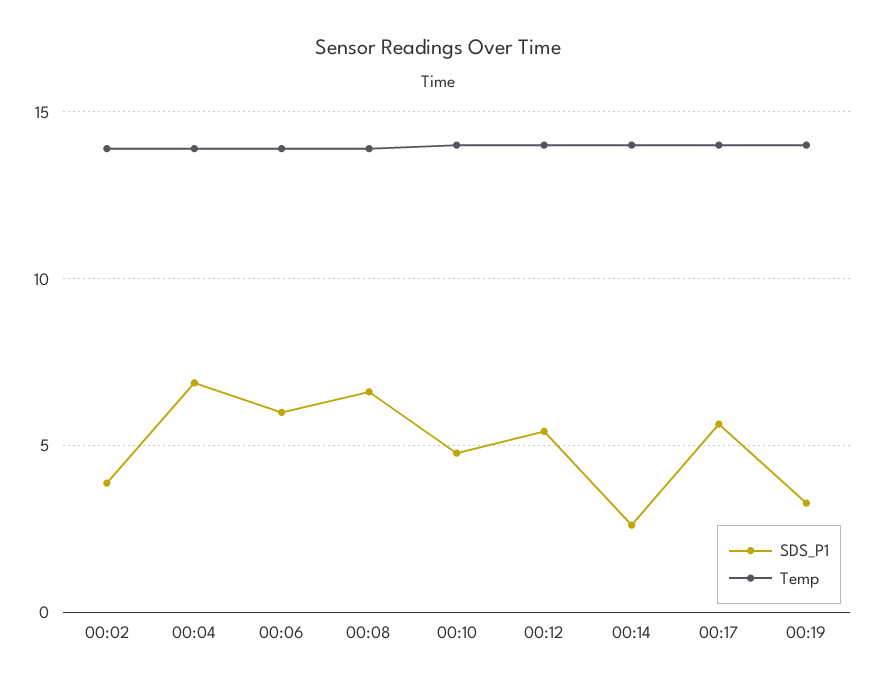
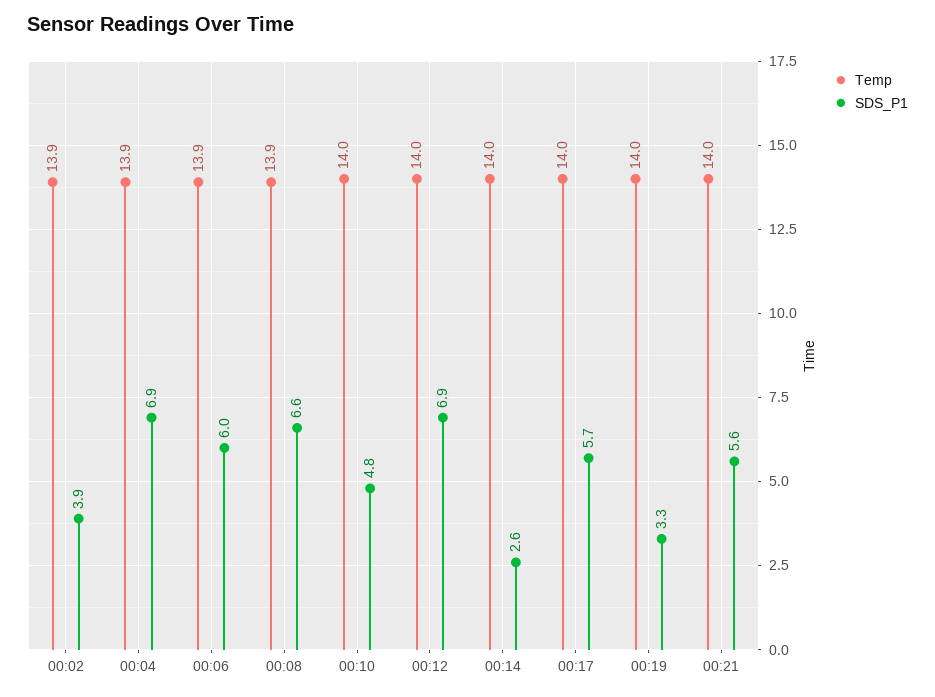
SDS_P1, 00:12: 5.5 -> 6.9
Temp, 00:21: none -> 14
SDS_P1, 00:21: none -> 5.6

